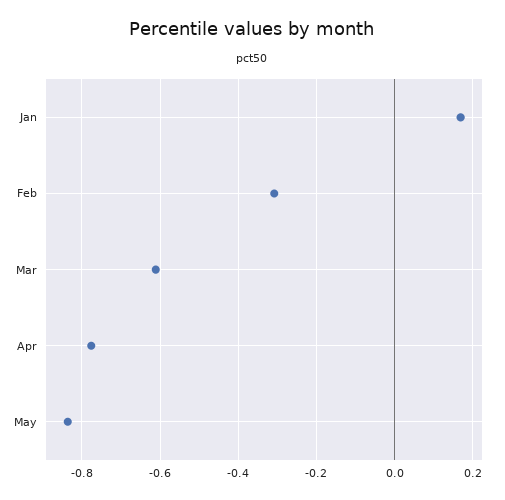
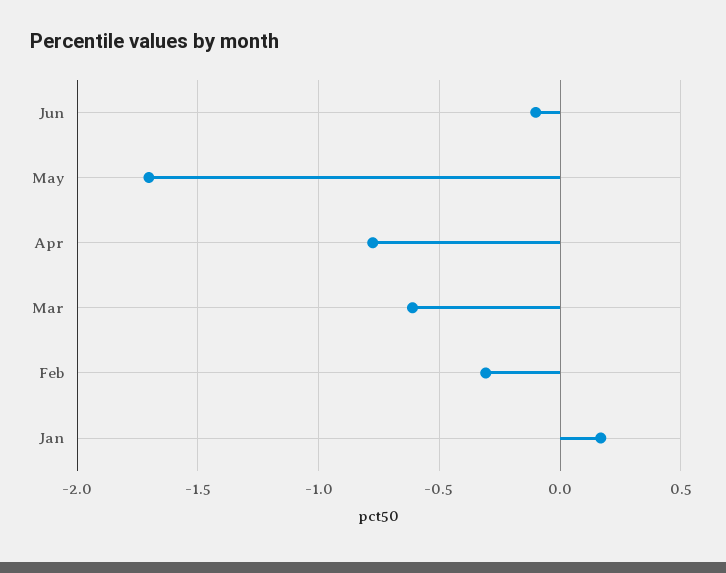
May: -0.84 -> -1.7
Jun: none -> -0.1

